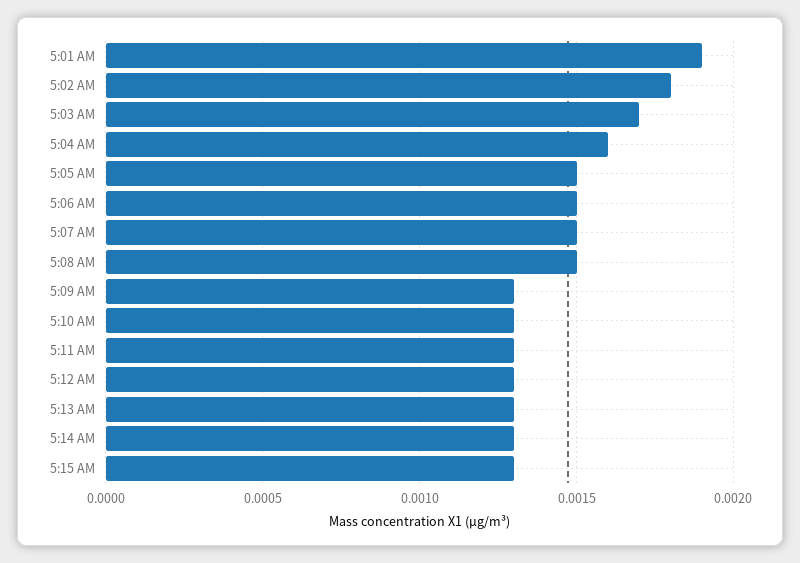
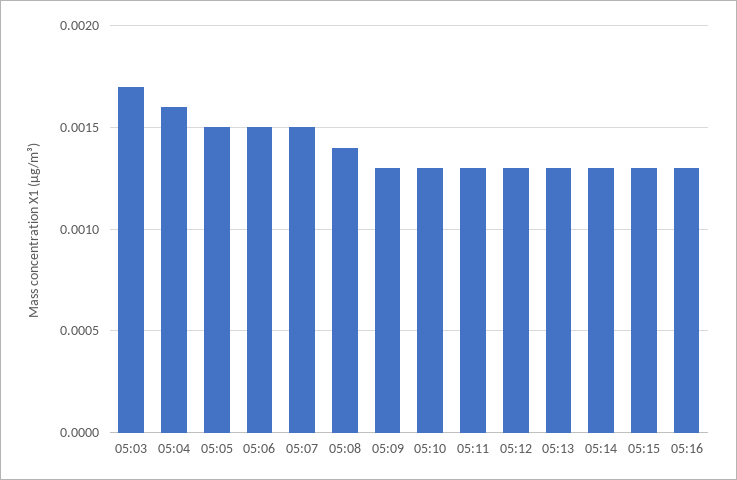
5:01 AM: 0.0019 -> none
5:02 AM: 0.0018 -> none
5:08 AM: 0.0015 -> 0.0014
05:16: none -> 0.0013

